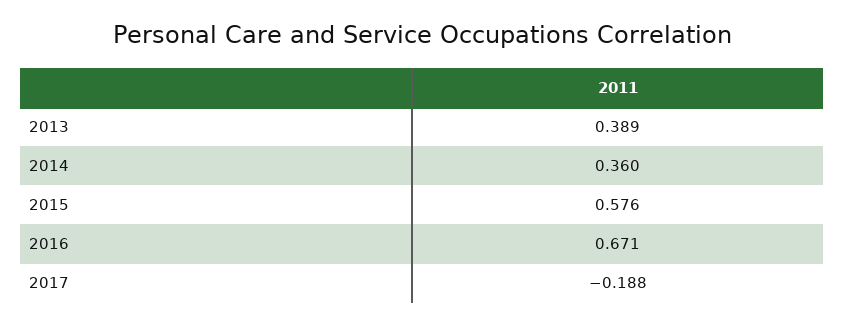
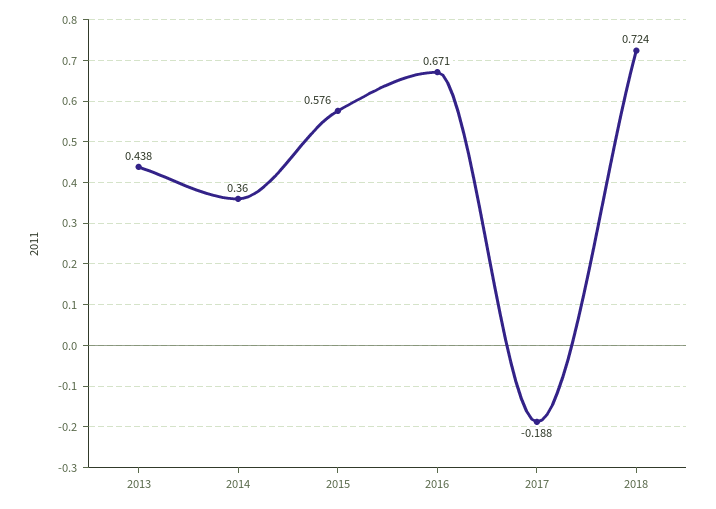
2013: 0.389 -> 0.438
2018: none -> 0.724

